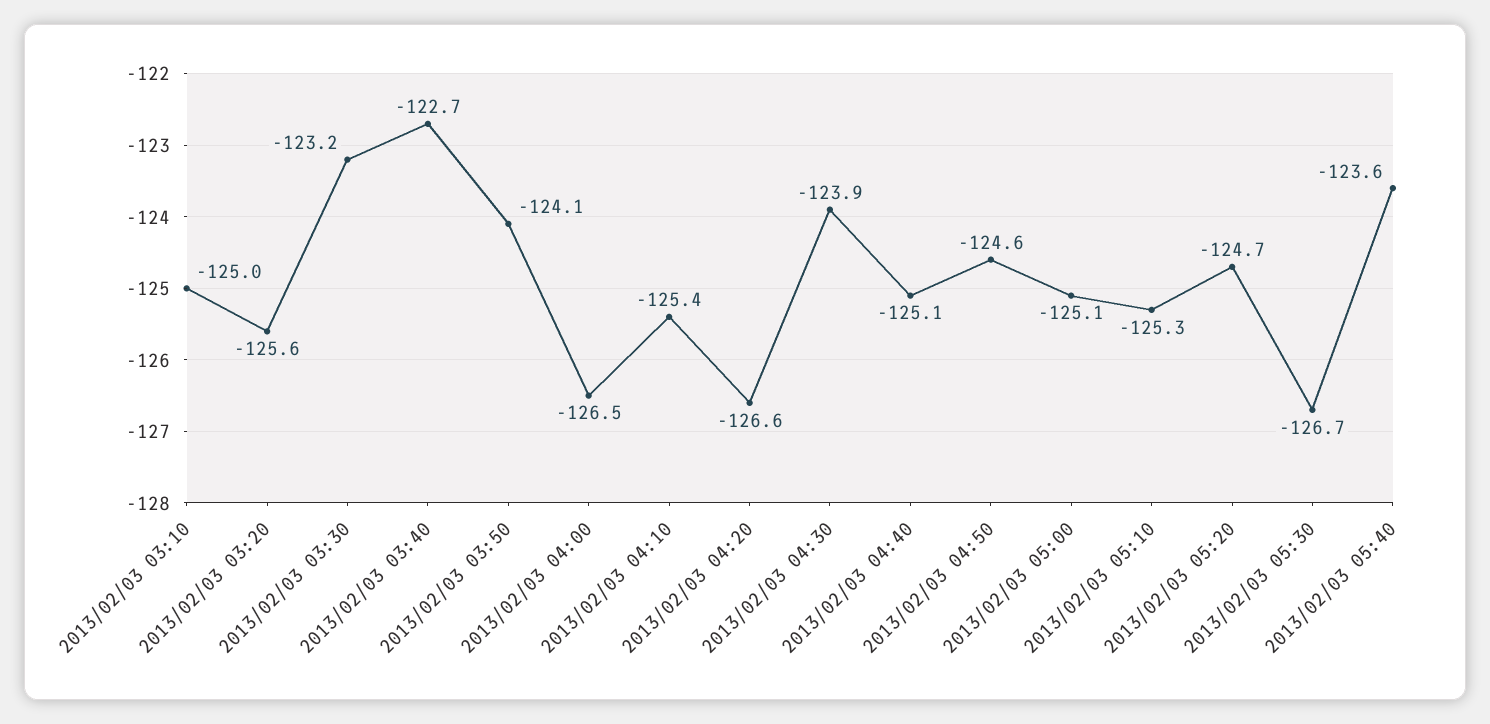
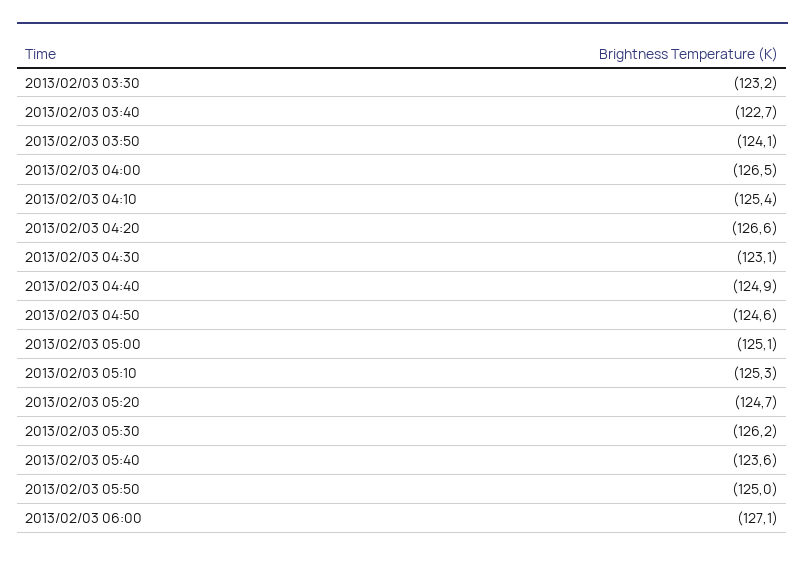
2013/02/03 03:10: -125 -> none
2013/02/03 03:20: -125.6 -> none
2013/02/03 04:30: -123.9 -> -123.1
2013/02/03 04:40: -125.1 -> -124.9
2013/02/03 05:30: -126.7 -> -126.2
2013/02/03 05:50: none -> -125
2013/02/03 06:00: none -> -127.1

